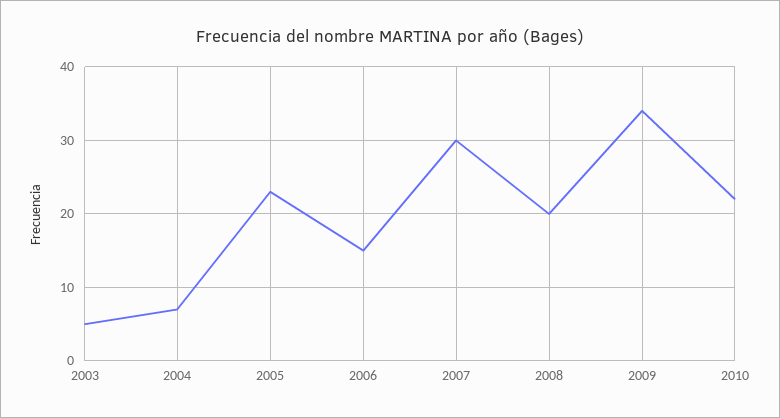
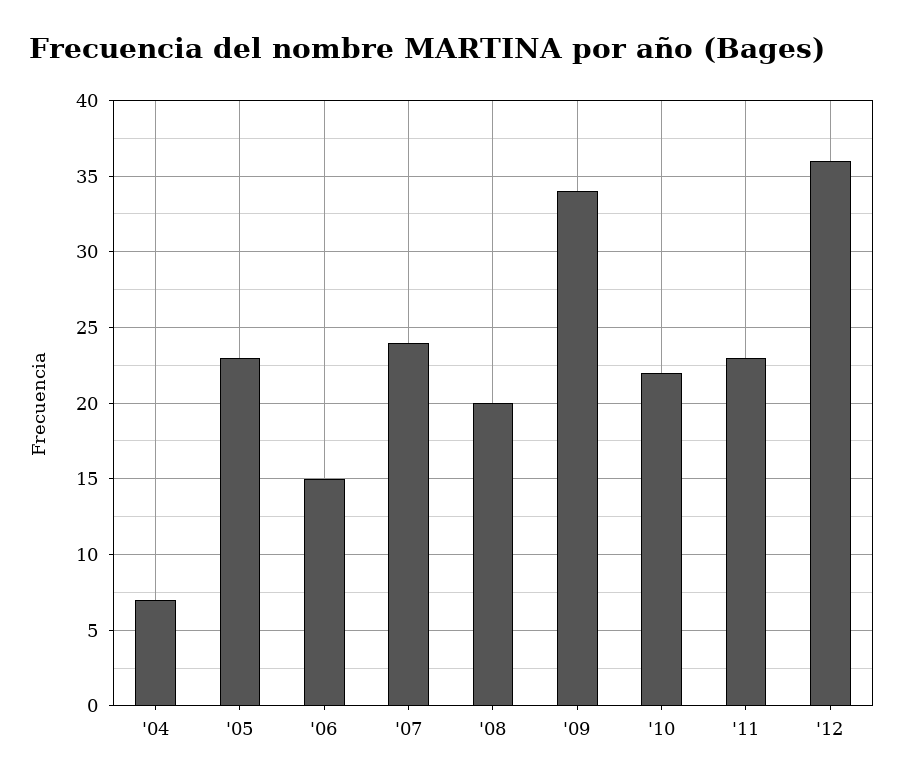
2003: 5 -> none
2007: 30 -> 24
'11: none -> 23
'12: none -> 36

